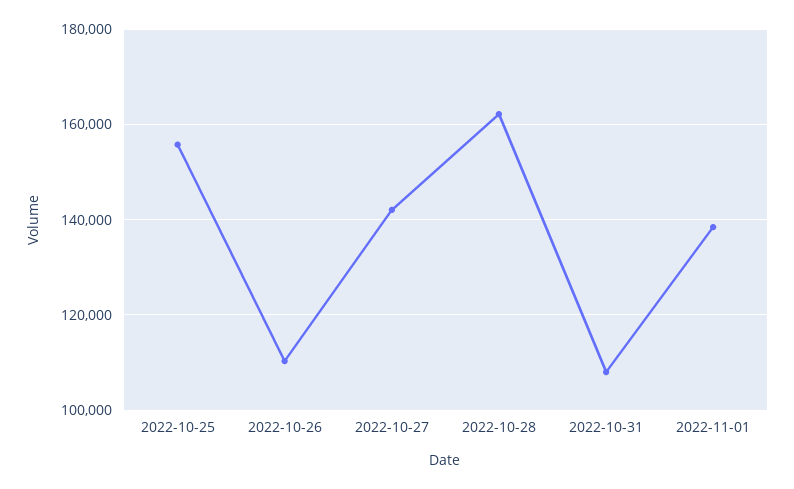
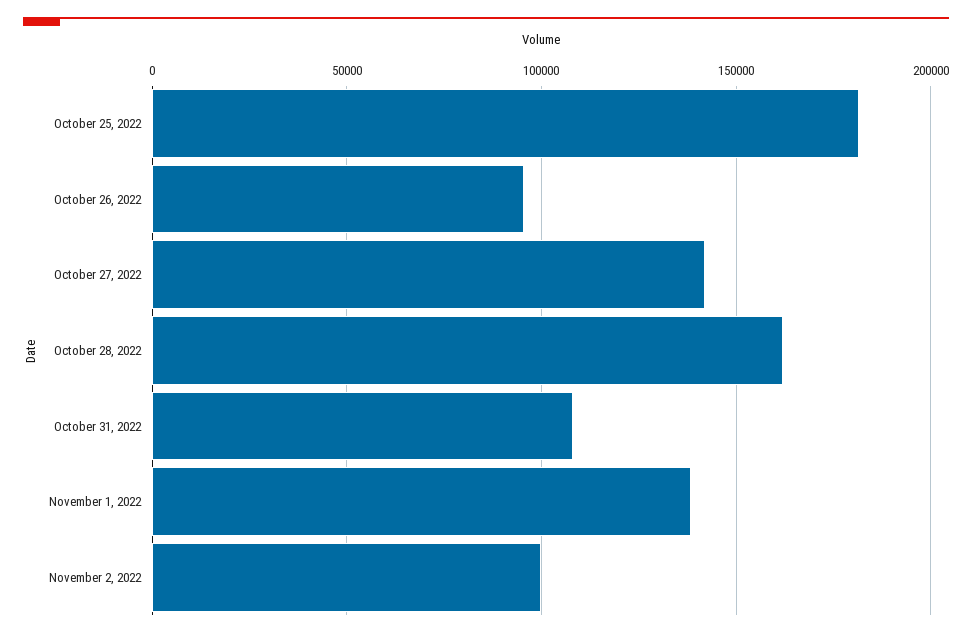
2022-10-25: 156000 -> 180000
2022-10-26: 110000 -> 95000
November 2, 2022: none -> 100000

